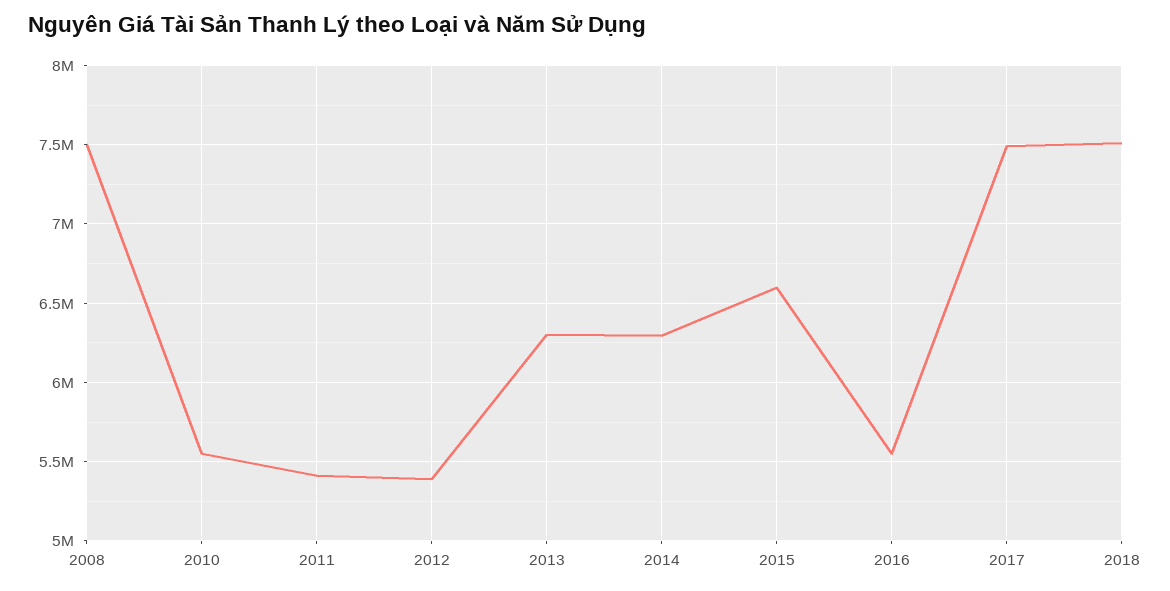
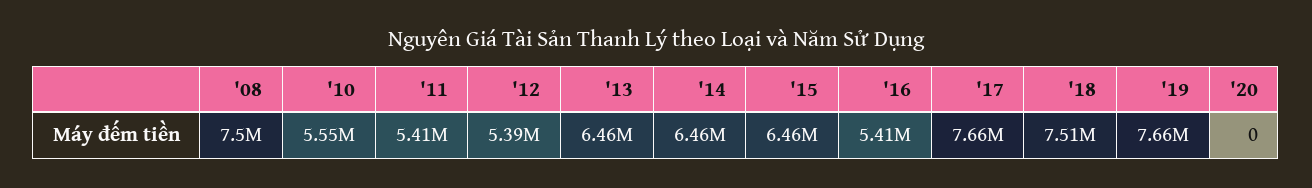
2013: 6300000 -> 6460000
2014: 6300000 -> 6460000
2015: 6600000 -> 6460000
2016: 5550000 -> 5410000
2017: 7500000 -> 7660000
'19: none -> 7660000
'20: none -> 0

